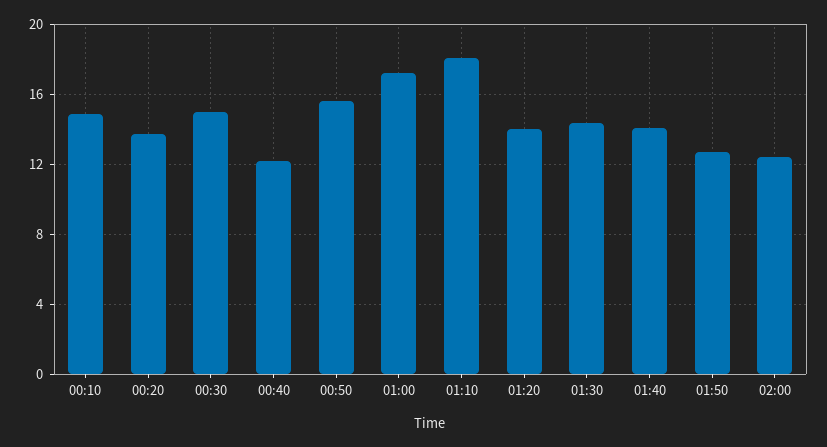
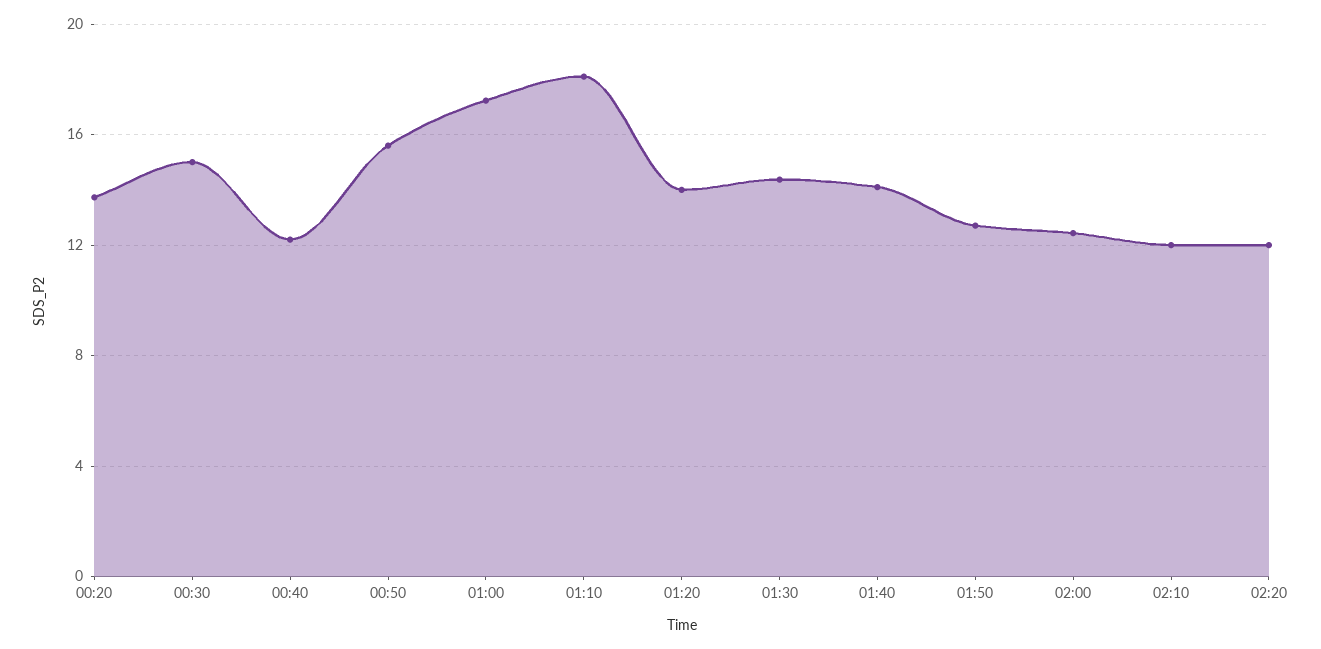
00:10: 15 -> none
02:10: none -> 12
02:20: none -> 12

